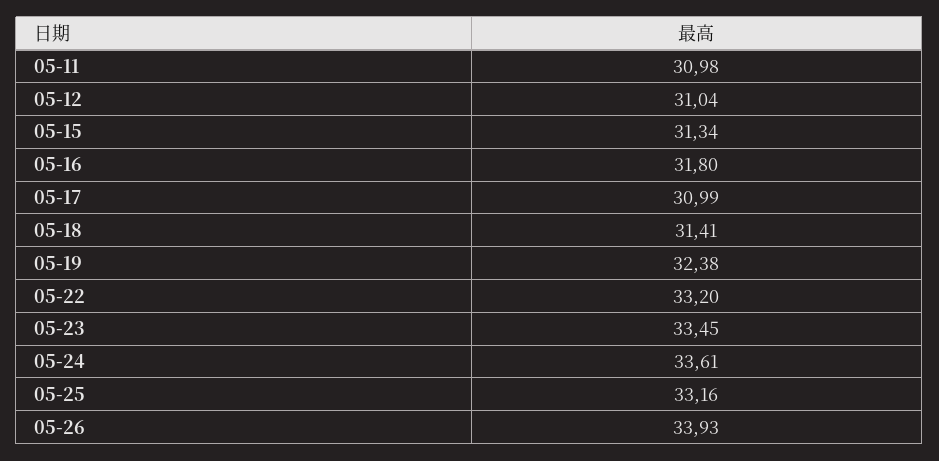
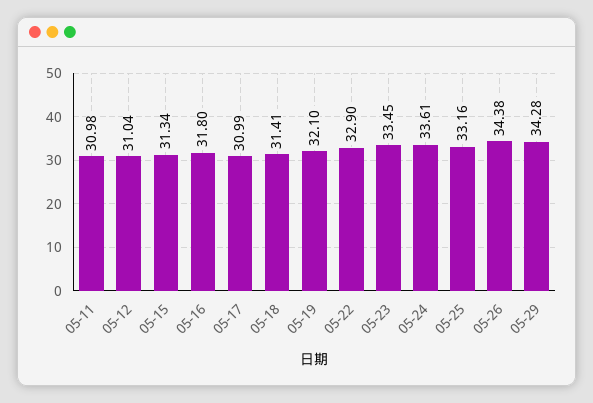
05-19: 32.38 -> 32.1
05-22: 33.2 -> 32.9
05-26: 33.93 -> 34.38
05-29: none -> 34.28

